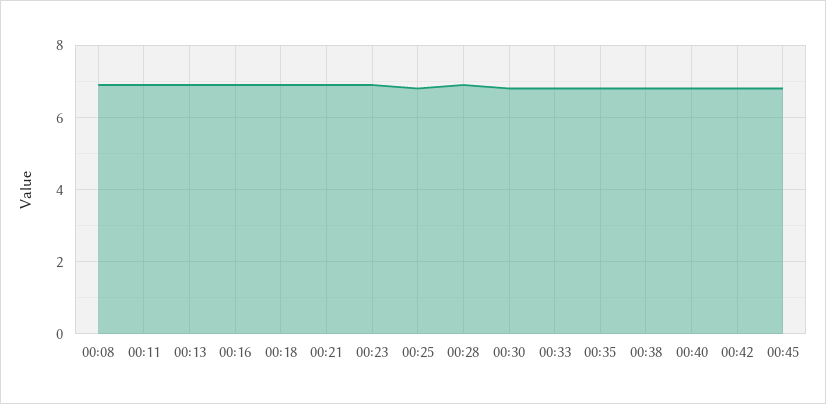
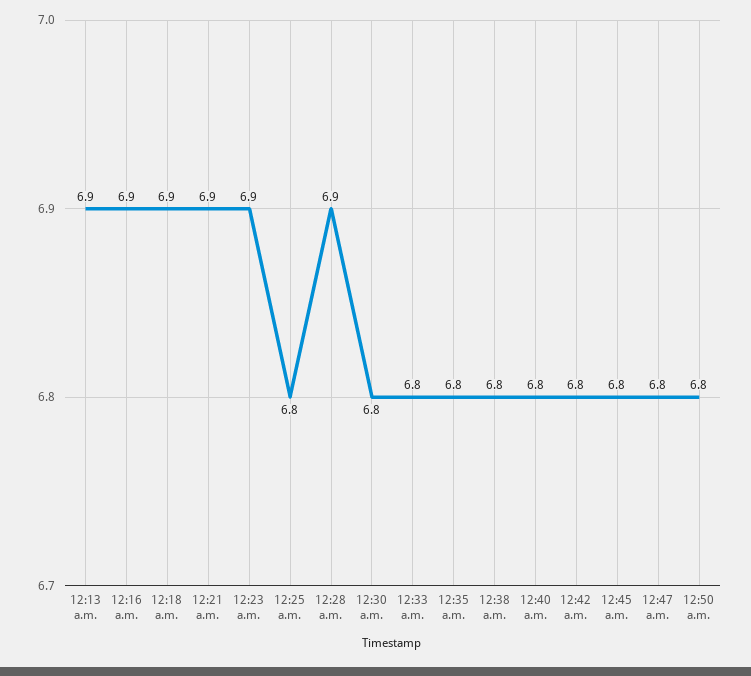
00:08: 7 -> none
00:11: 7 -> none
12:47 a.m.: none -> 6.8
12:50 a.m.: none -> 6.8

